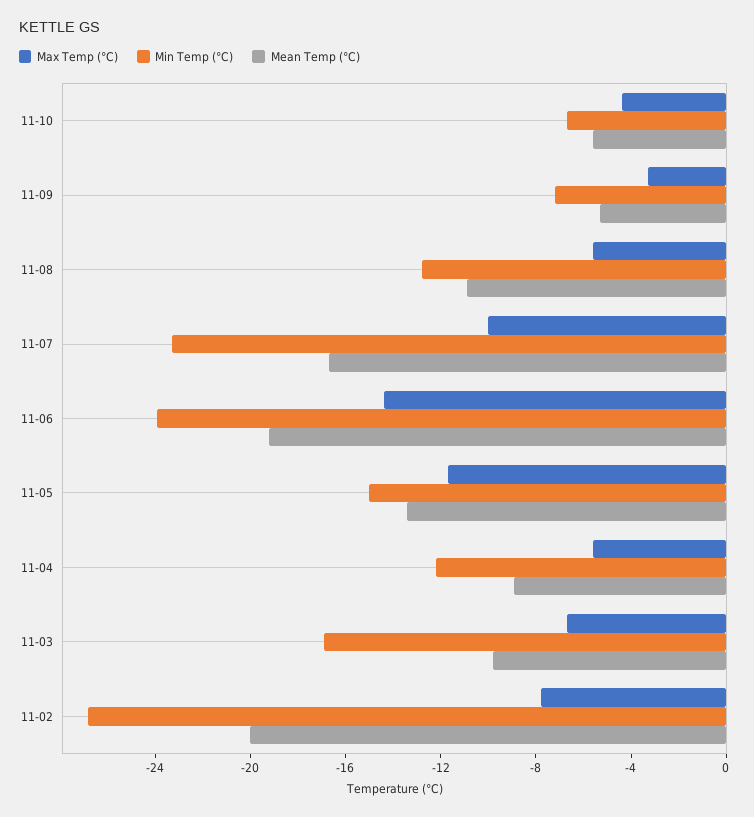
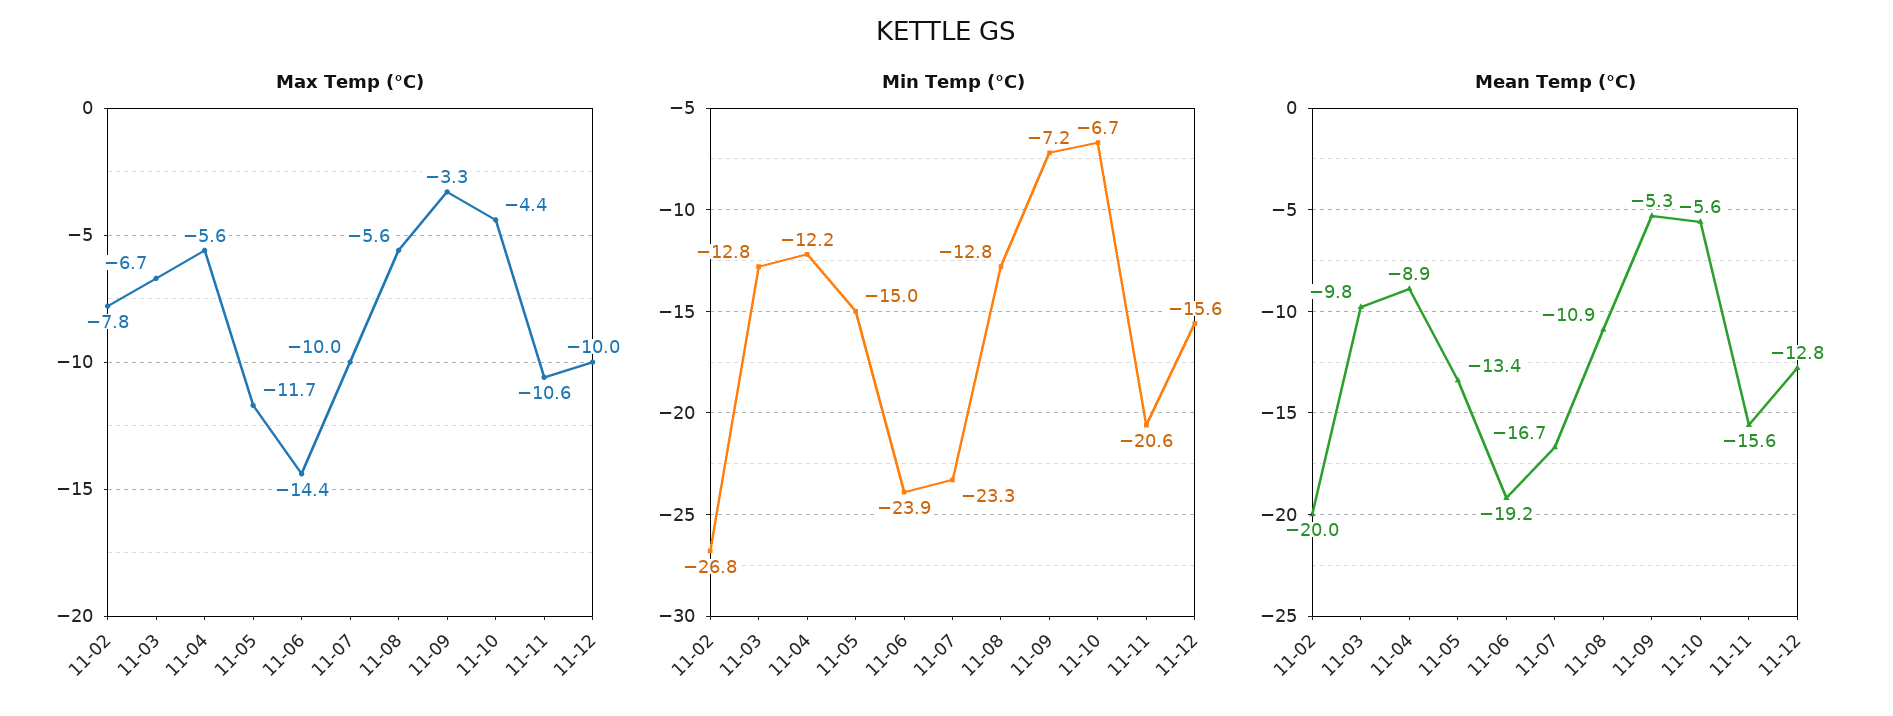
Min Temp (°C), 11-03: -17 -> -12.8
Max Temp (°C), 11-11: none -> -10.6
Max Temp (°C), 11-12: none -> -10
Min Temp (°C), 11-11: none -> -20.6
Min Temp (°C), 11-12: none -> -15.6
Mean Temp (°C), 11-11: none -> -15.6
Mean Temp (°C), 11-12: none -> -12.8

